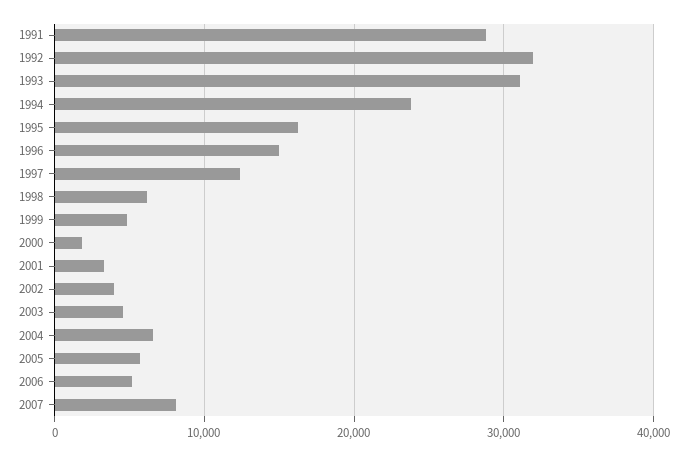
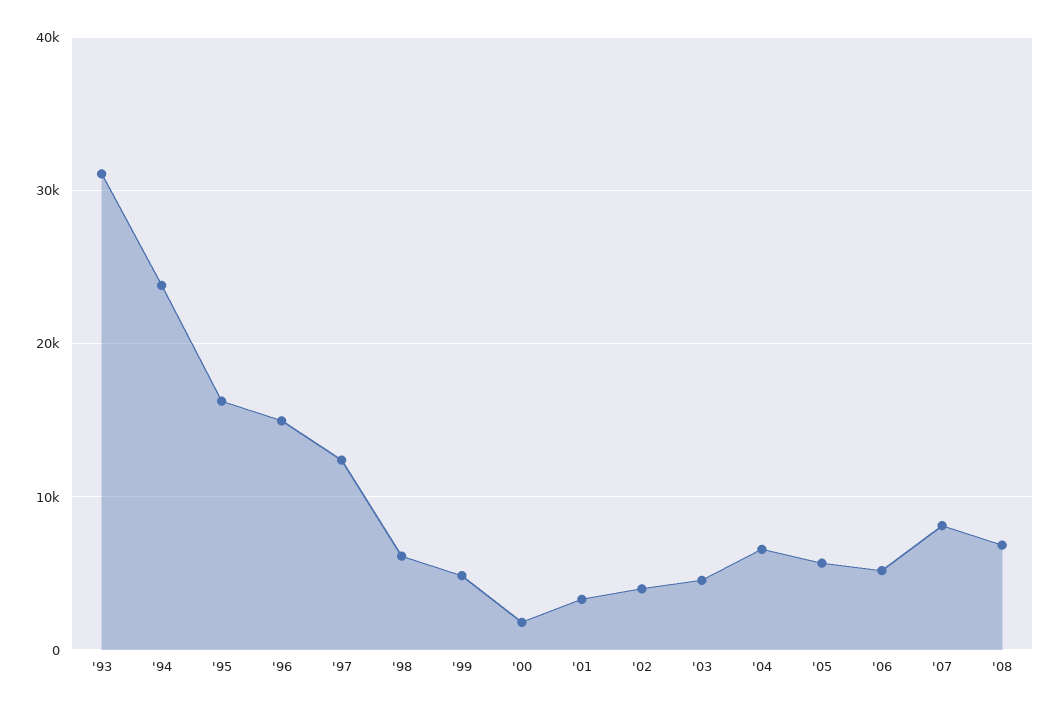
1991: 29000 -> none
1992: 32000 -> none
'08: none -> 7000

